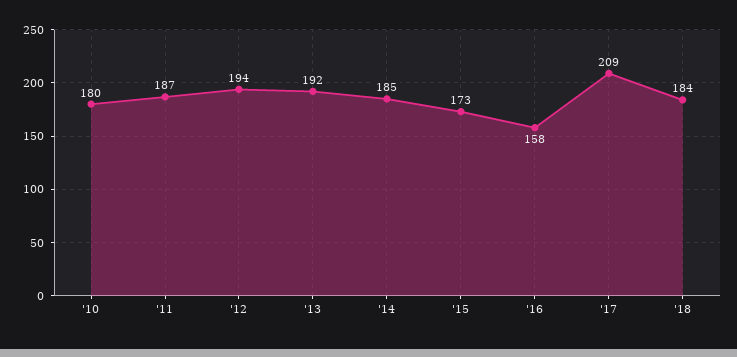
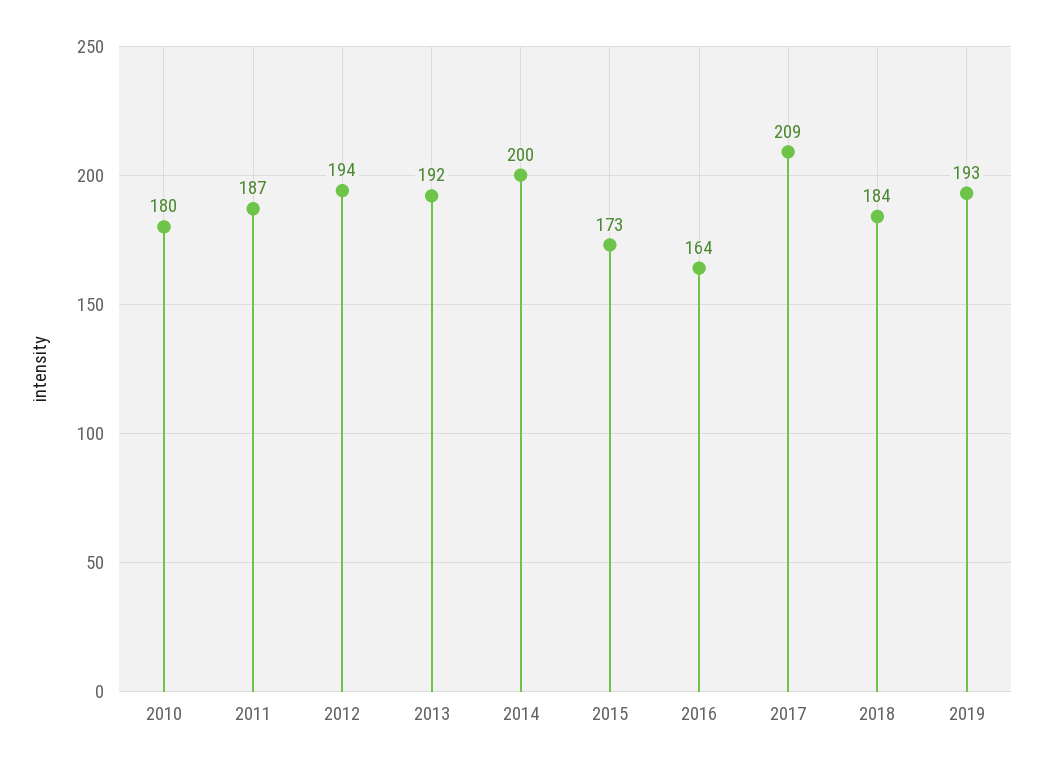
'14: 185 -> 200
'16: 158 -> 164
2019: none -> 193

